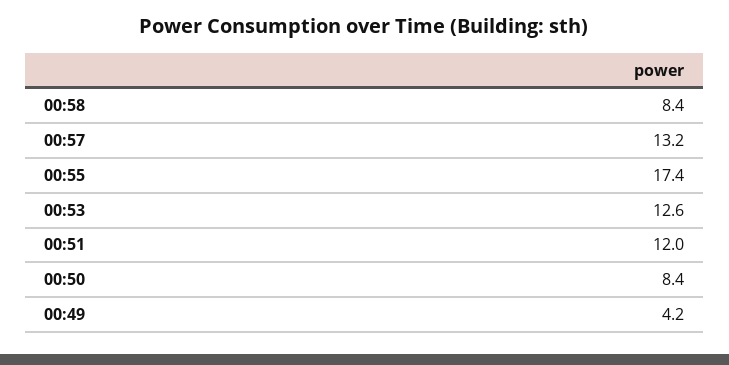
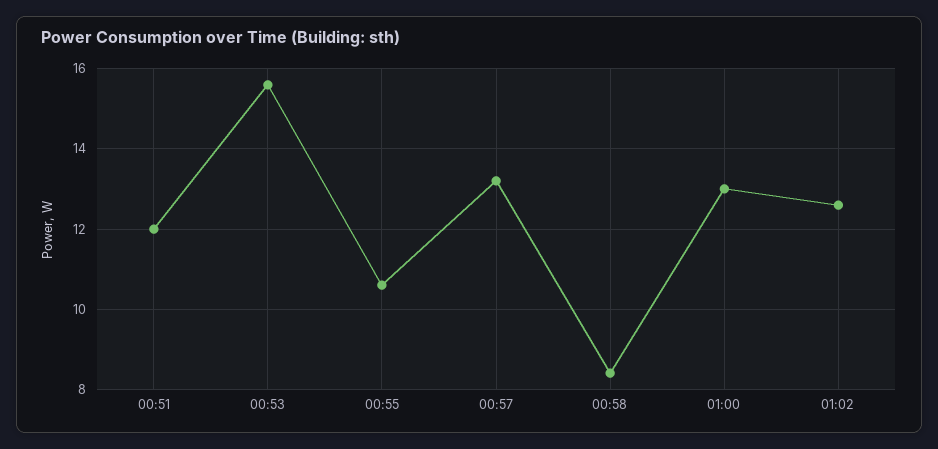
00:55: 17.4 -> 10.5
00:53: 12.6 -> 15.5
00:50: 8.4 -> none
00:49: 4.2 -> none
01:00: none -> 13
01:02: none -> 12.5

